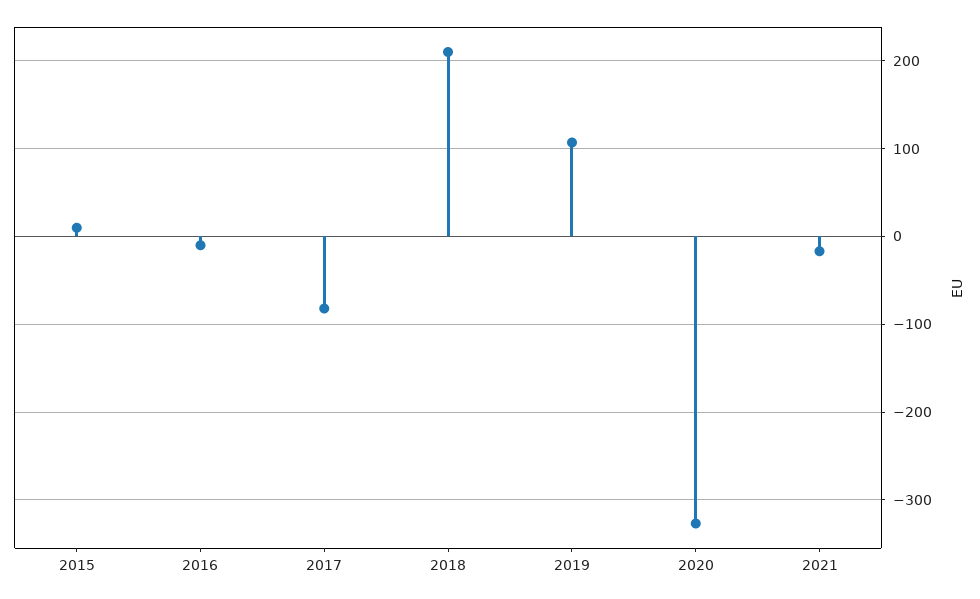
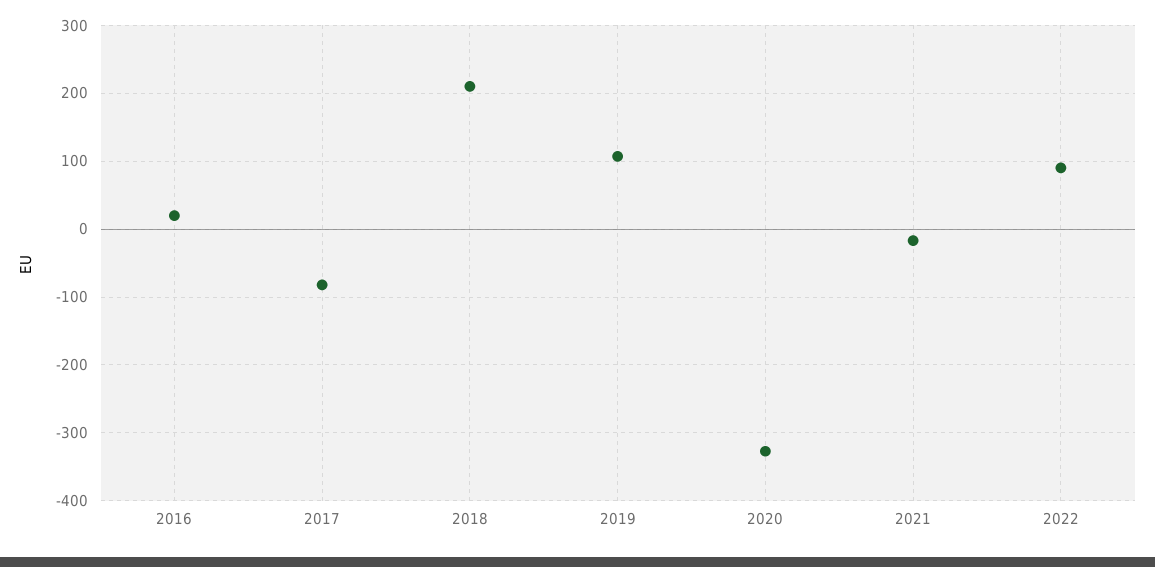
2015: 10 -> none
2016: -10 -> 20
2022: none -> 90

